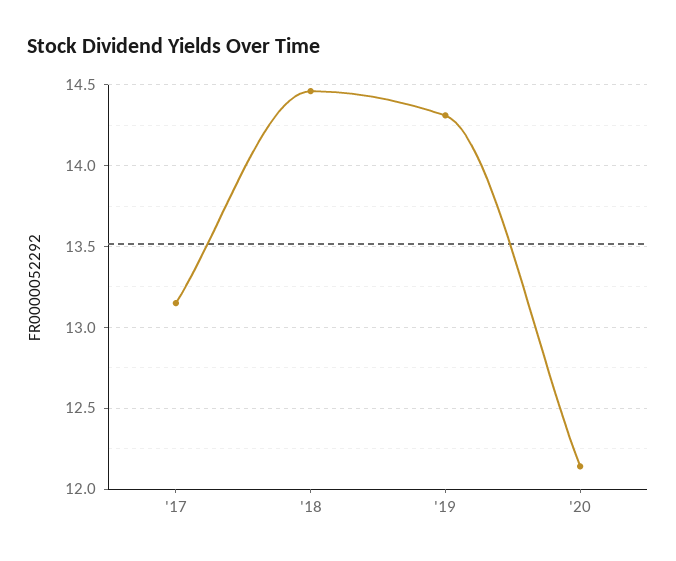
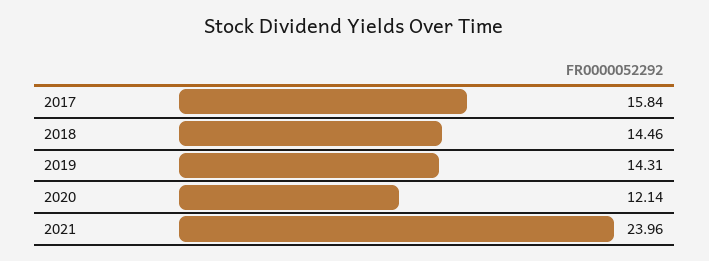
'17: 13.15 -> 15.84
2021: none -> 23.96

